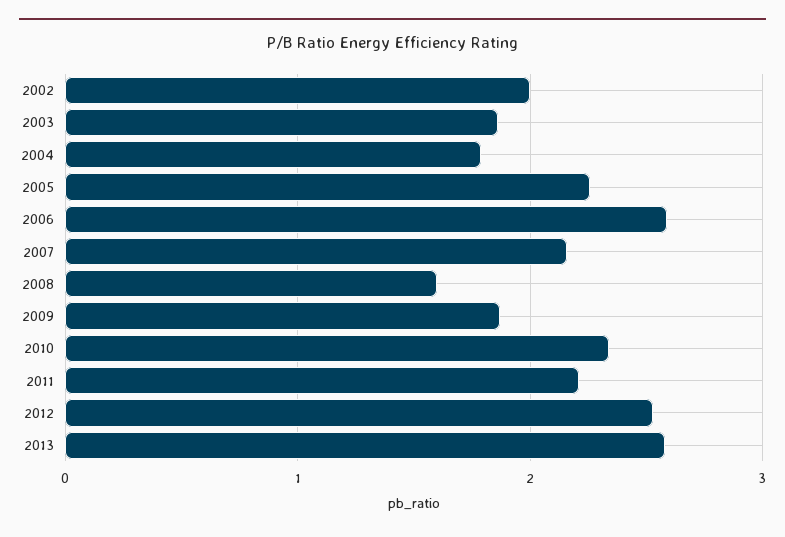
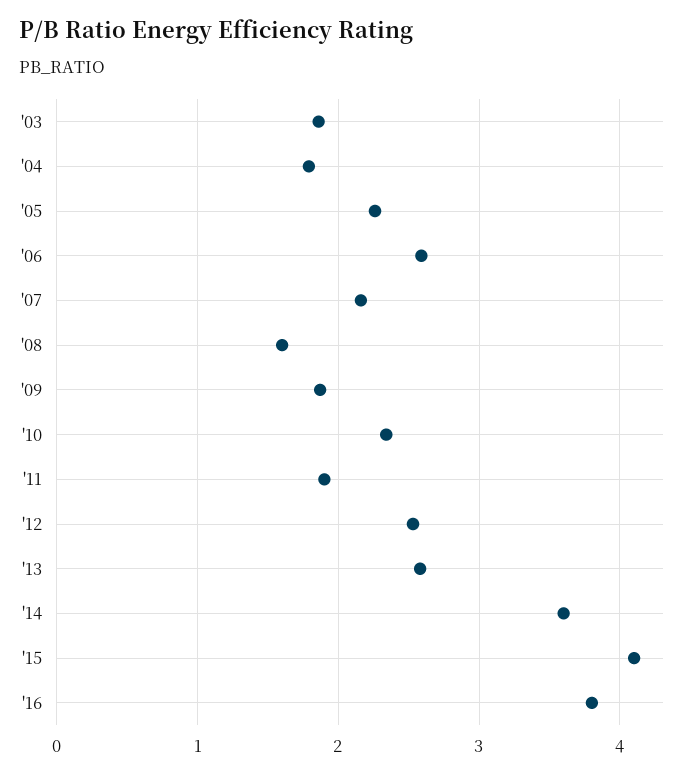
2002: 2 -> none
2011: 2.2 -> 1.9
'14: none -> 3.6
'15: none -> 4.1
'16: none -> 3.8

